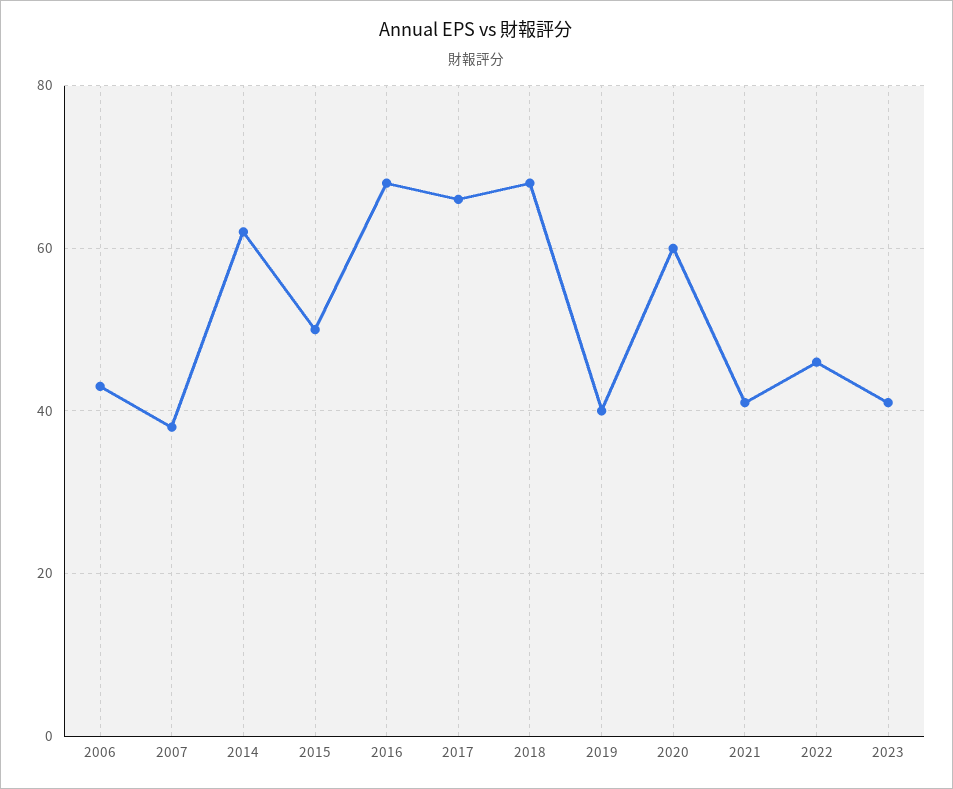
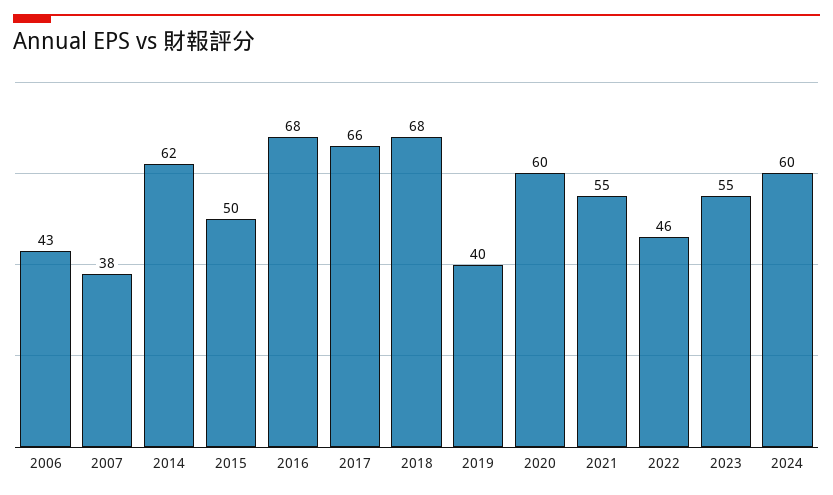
2021: 40 -> 55
2023: 40 -> 55
2024: none -> 60

